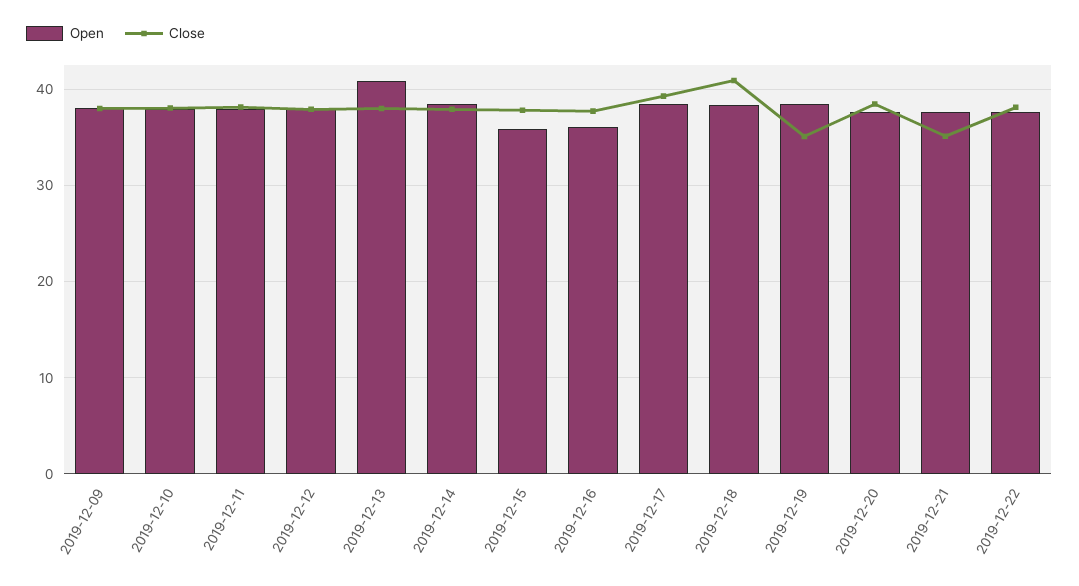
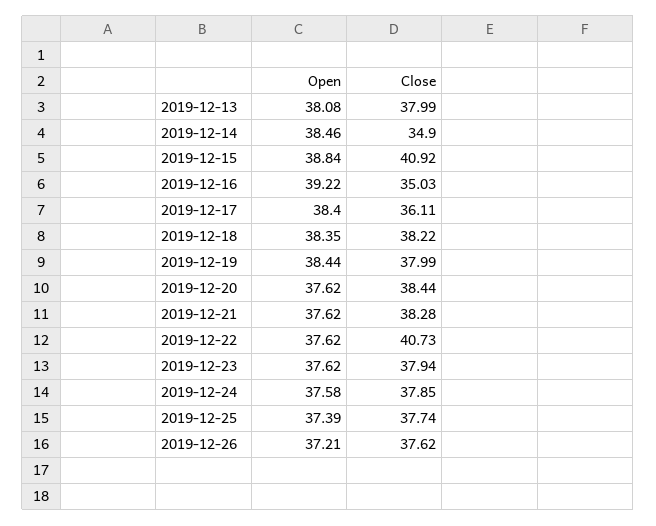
Open, 2019-12-09: 38 -> none
Close, 2019-12-09: 38 -> none
Open, 2019-12-10: 38 -> none
Close, 2019-12-10: 38 -> none
Open, 2019-12-11: 38 -> none
Close, 2019-12-11: 38 -> none
Open, 2019-12-12: 38 -> none
Close, 2019-12-12: 38 -> none
Open, 2019-12-13: 41 -> 38.08
Close, 2019-12-14: 38 -> 34.9
Open, 2019-12-15: 36 -> 38.84
Close, 2019-12-15: 38 -> 40.92
Open, 2019-12-16: 36 -> 39.22
Close, 2019-12-16: 38 -> 35.03
Close, 2019-12-17: 39 -> 36.11
Close, 2019-12-18: 41 -> 38.22
Close, 2019-12-19: 35 -> 37.99
Close, 2019-12-21: 35 -> 38.28
Close, 2019-12-22: 38 -> 40.73
Open, 2019-12-23: none -> 37.62
Close, 2019-12-23: none -> 37.94
Open, 2019-12-24: none -> 37.58
Close, 2019-12-24: none -> 37.85
Open, 2019-12-25: none -> 37.39
Close, 2019-12-25: none -> 37.74
Open, 2019-12-26: none -> 37.21
Close, 2019-12-26: none -> 37.62

